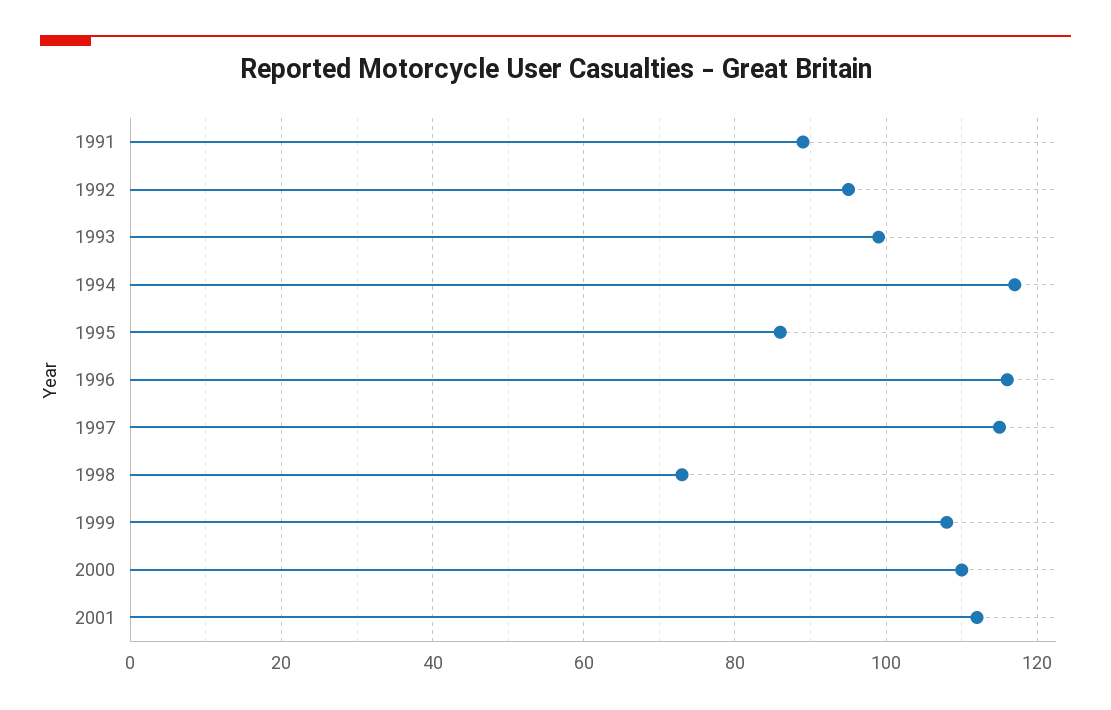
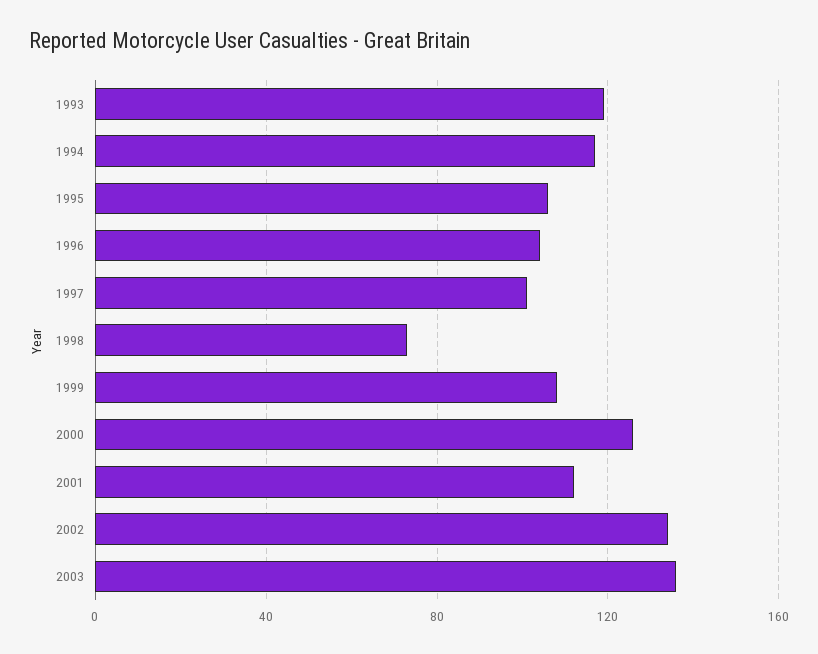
1991: 90 -> none
1992: 95 -> none
1993: 100 -> 120
1995: 85 -> 105
1996: 115 -> 105
1997: 115 -> 100
2000: 110 -> 125
2002: none -> 135
2003: none -> 135

